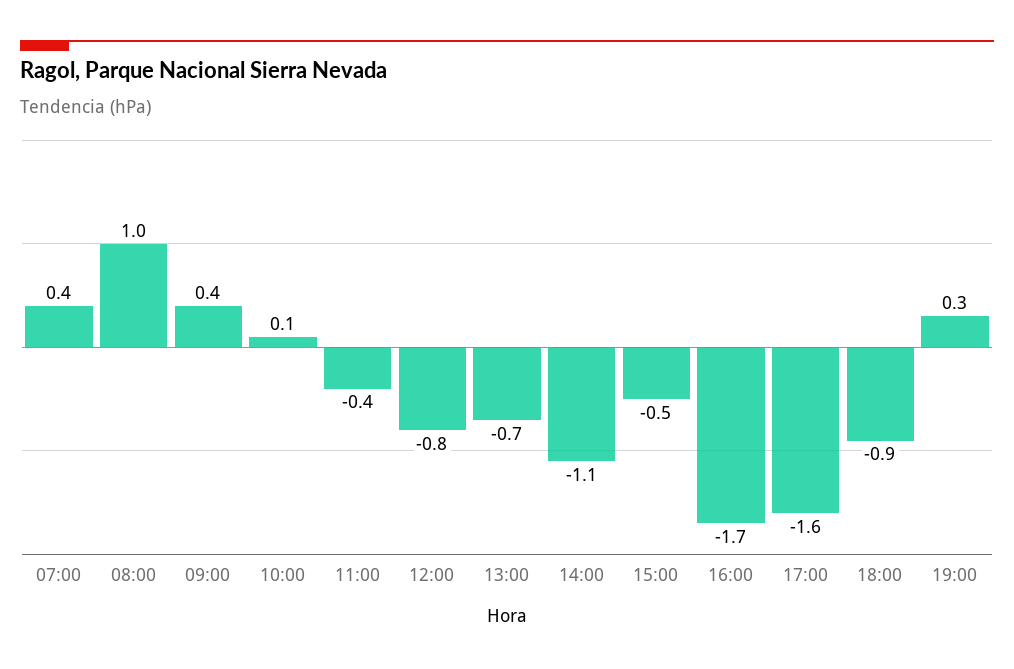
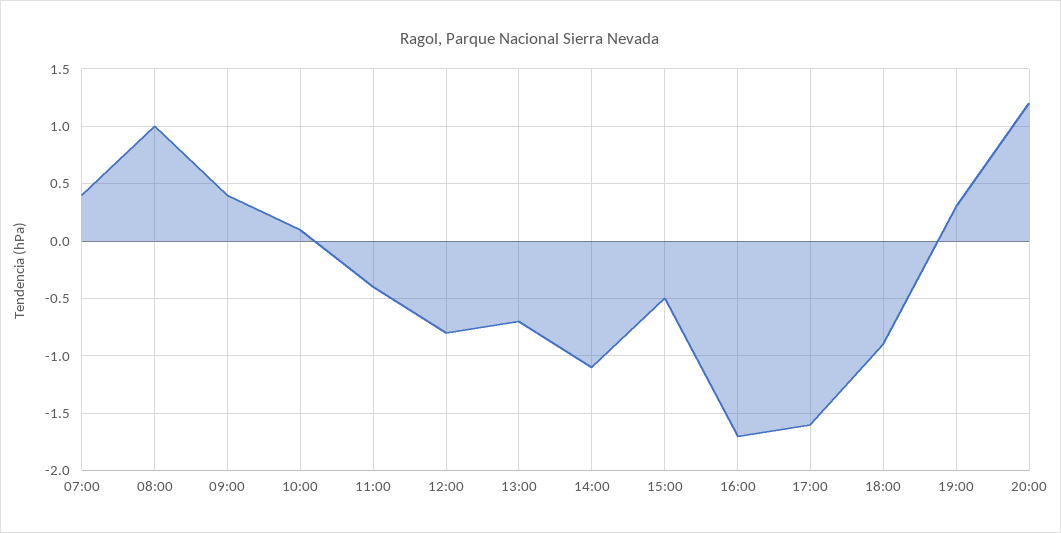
20:00: none -> 1.2

